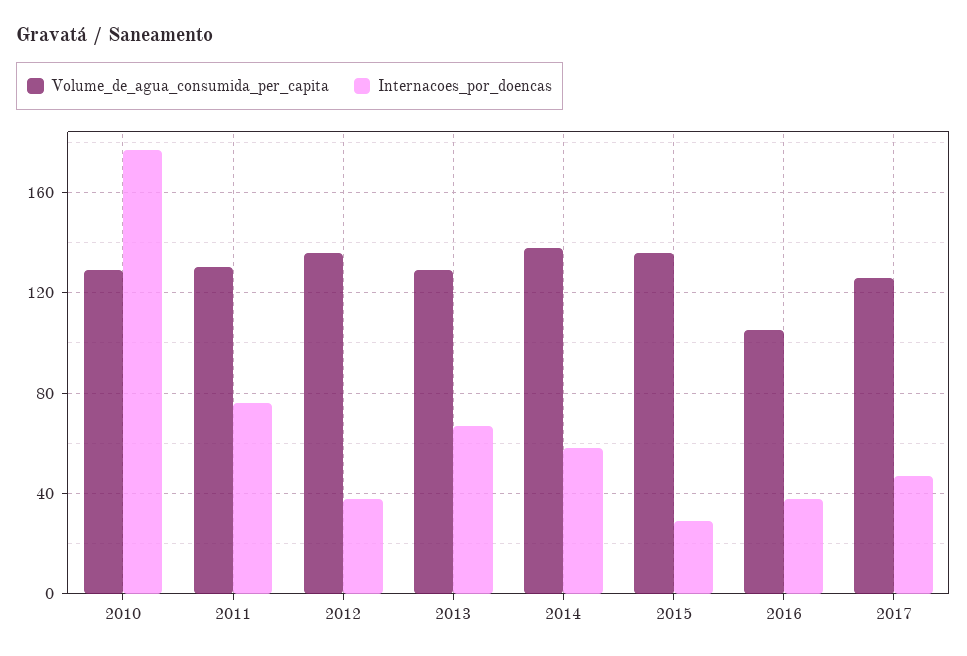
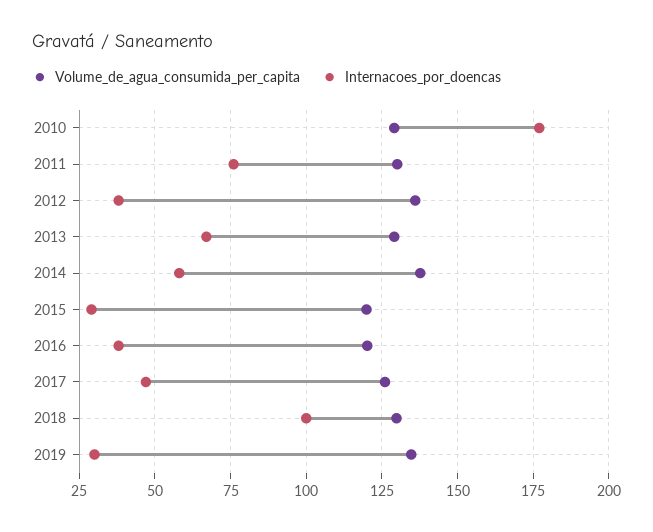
Volume_de_agua_consumida_per_capita, 2015: 135 -> 120
Volume_de_agua_consumida_per_capita, 2016: 105 -> 120
Volume_de_agua_consumida_per_capita, 2018: none -> 130
Internacoes_por_doencas, 2018: none -> 100
Volume_de_agua_consumida_per_capita, 2019: none -> 135
Internacoes_por_doencas, 2019: none -> 30

